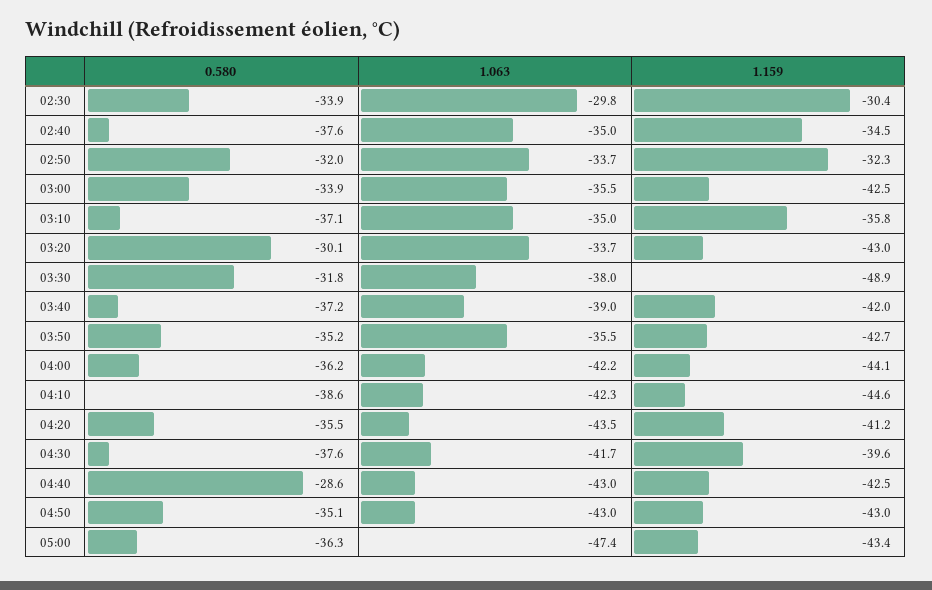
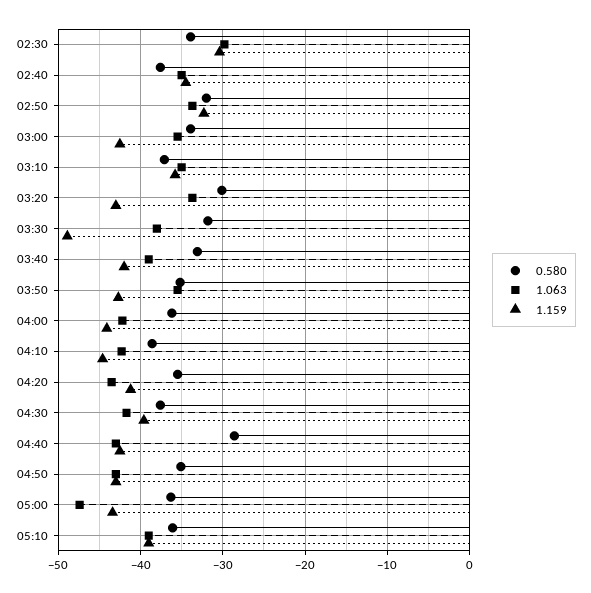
0.580, 03:40: -37.2 -> -33
0.580, 05:10: none -> -36
1.063, 05:10: none -> -39
1.159, 05:10: none -> -39

